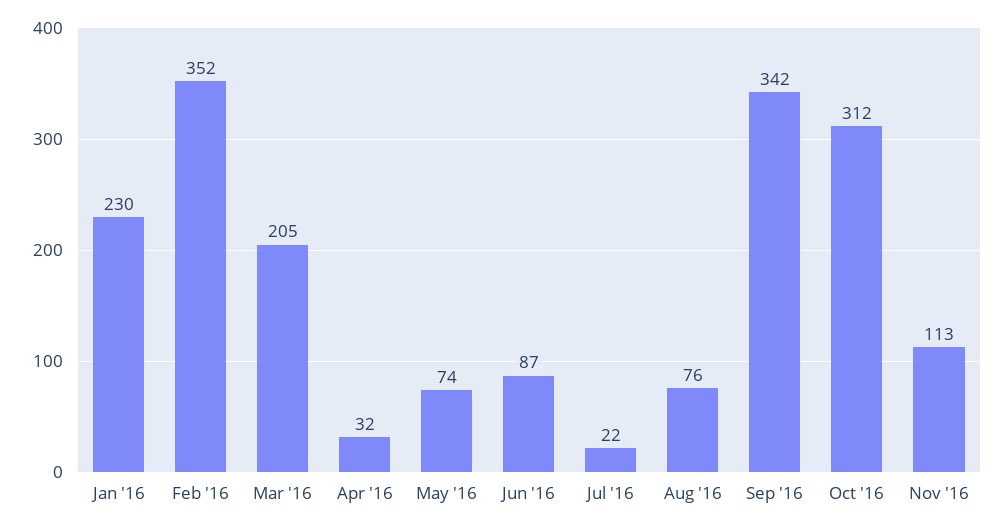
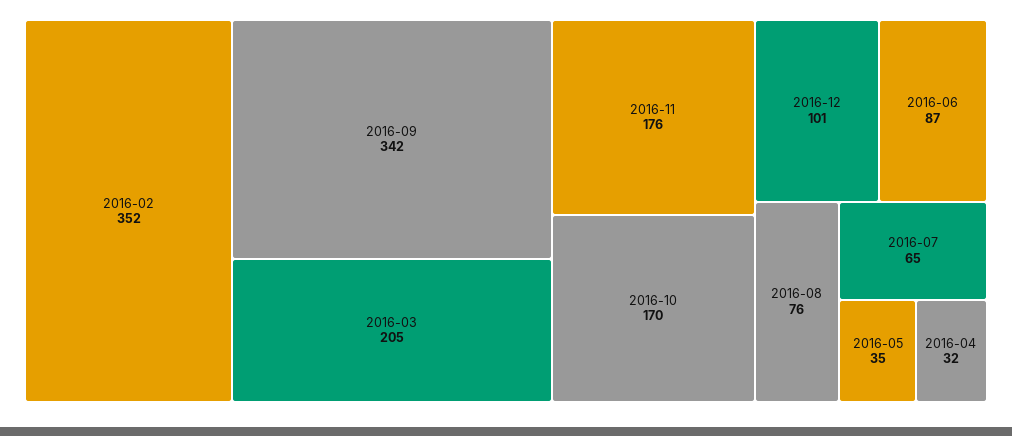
Jan '16: 230 -> none
May '16: 74 -> 35
Jul '16: 22 -> 65
Oct '16: 312 -> 170
Nov '16: 113 -> 176
2016-12: none -> 101

